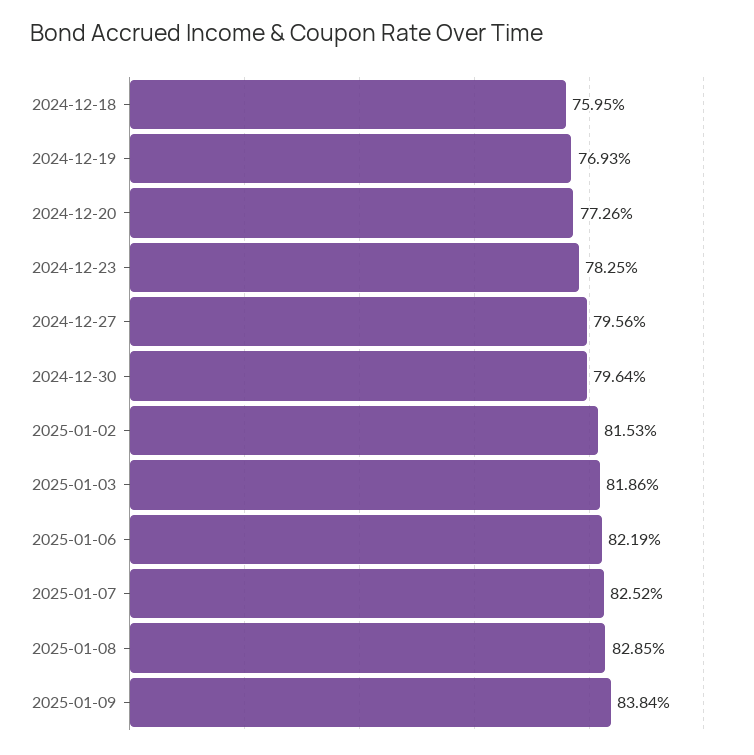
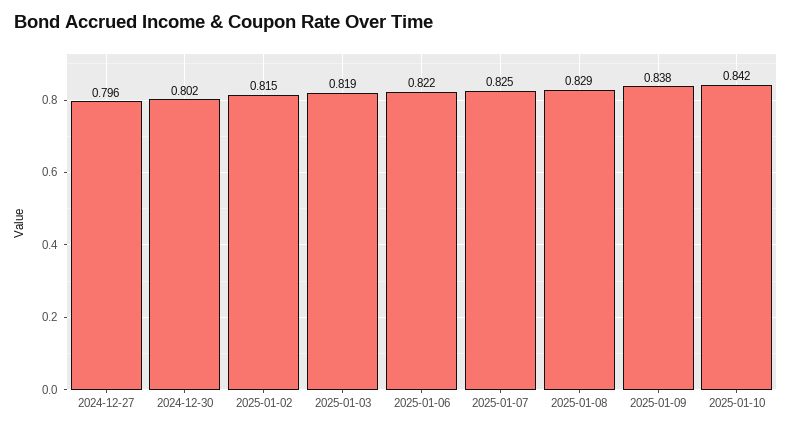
2024-12-18: 0.7595 -> none
2024-12-19: 0.7693 -> none
2024-12-20: 0.7726 -> none
2024-12-23: 0.7825 -> none
2024-12-30: 0.7964 -> 0.802
2025-01-10: none -> 0.842

